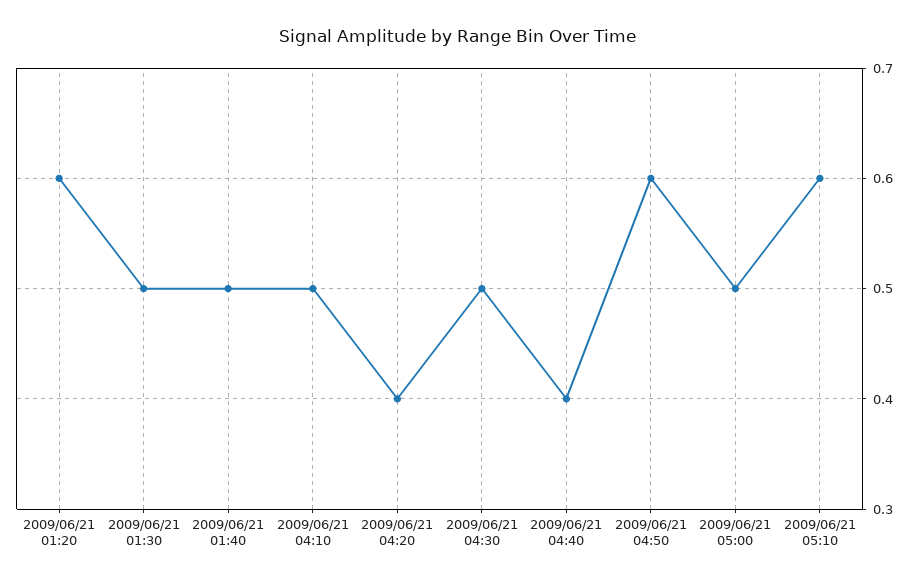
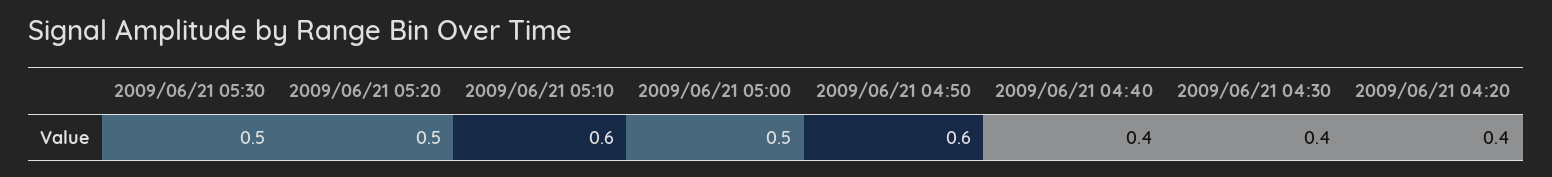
2009/06/21 01:20: 0.6 -> none
2009/06/21 01:30: 0.5 -> none
2009/06/21 01:40: 0.5 -> none
2009/06/21 04:10: 0.5 -> none
2009/06/21 04:30: 0.5 -> 0.4
2009/06/21 05:30: none -> 0.5
2009/06/21 05:20: none -> 0.5

